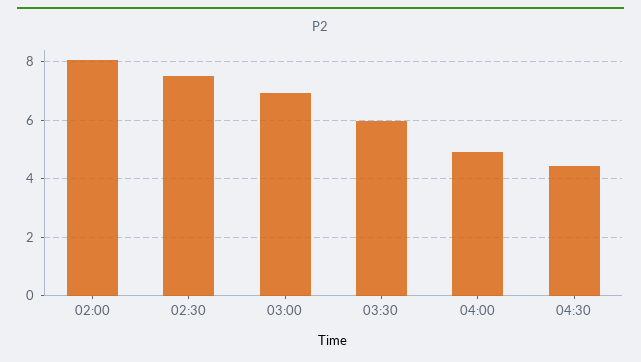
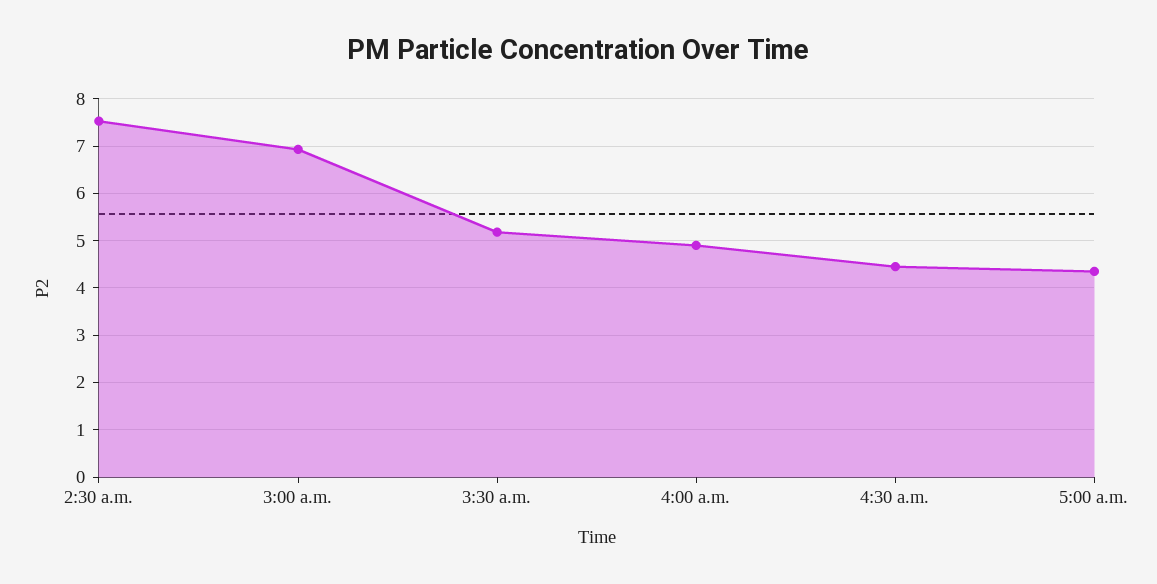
02:00: 8 -> none
03:30: 6 -> 5.2
5:00 a.m.: none -> 4.4

